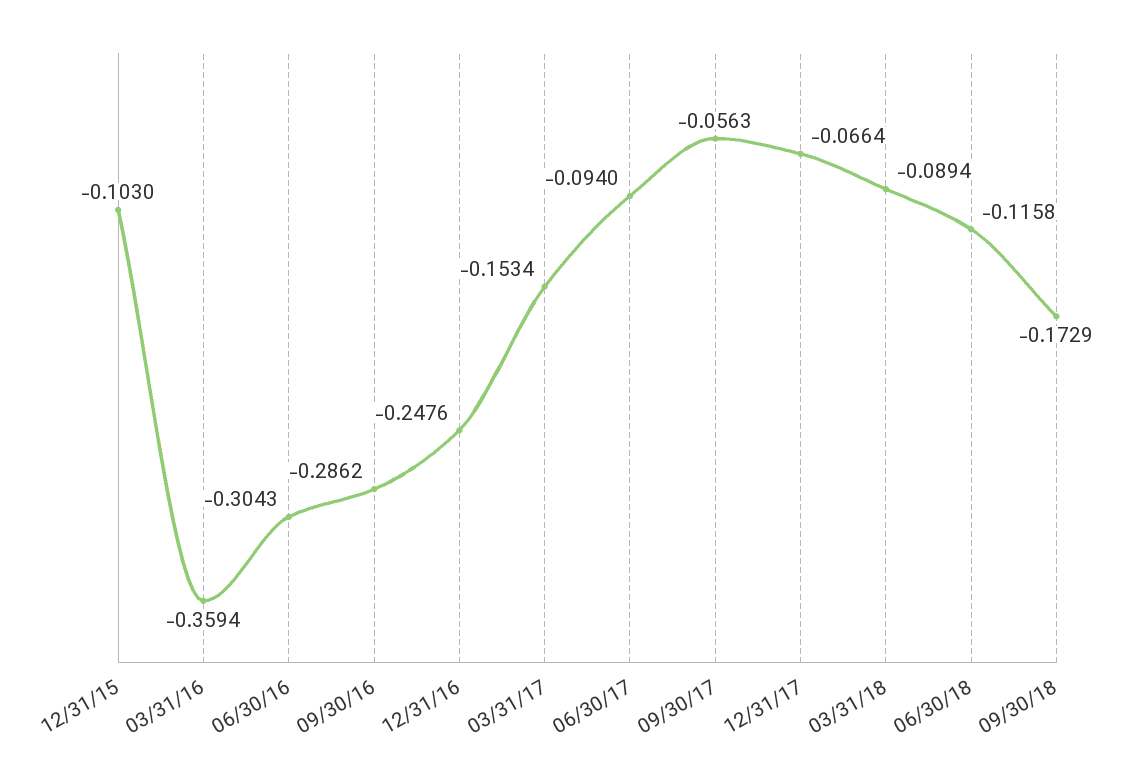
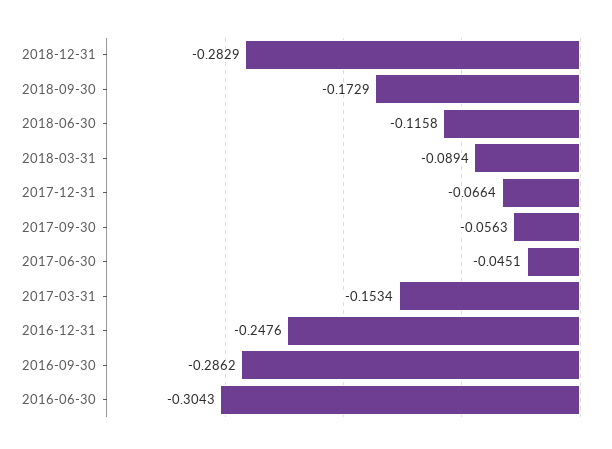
12/31/15: -0.103 -> none
03/31/16: -0.3594 -> none
06/30/17: -0.094 -> -0.0451
2018-12-31: none -> -0.2829

